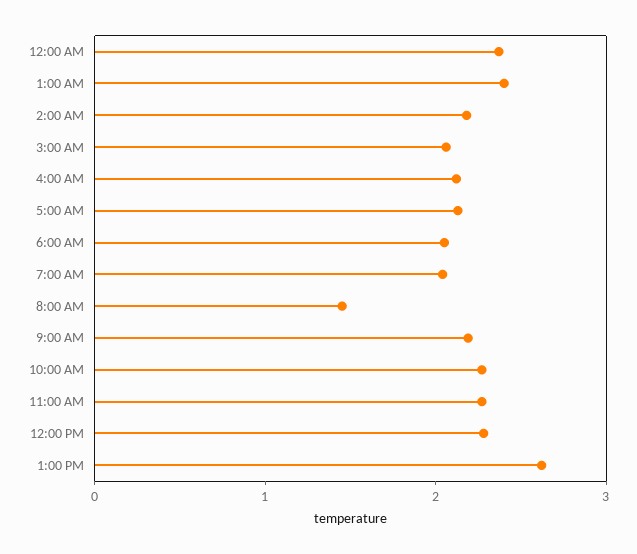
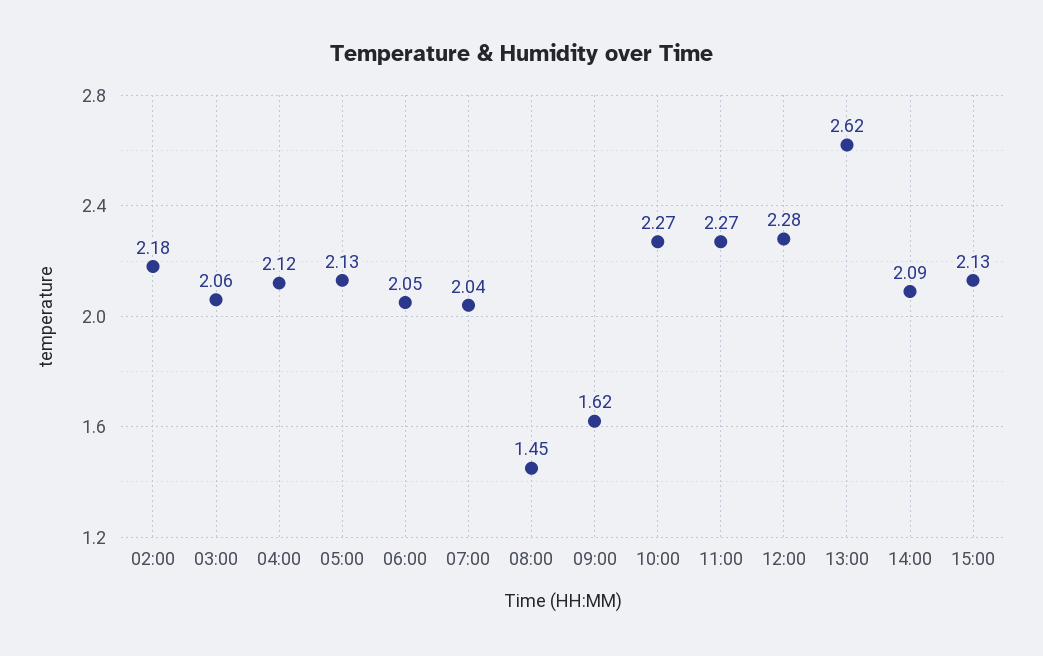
12:00 AM: 2.4 -> none
1:00 AM: 2.4 -> none
9:00 AM: 2.2 -> 1.62
14:00: none -> 2.09
15:00: none -> 2.13

